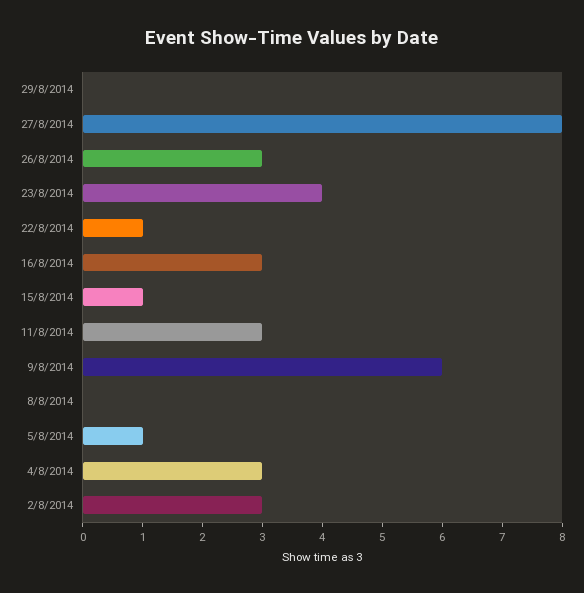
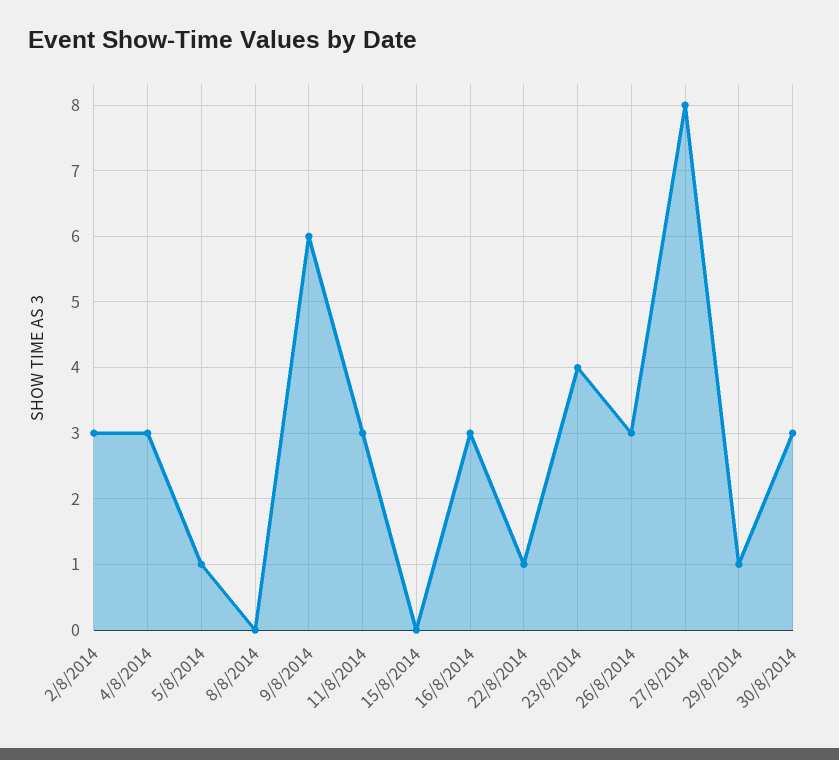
29/8/2014: 0 -> 1
15/8/2014: 1 -> 0
30/8/2014: none -> 3

